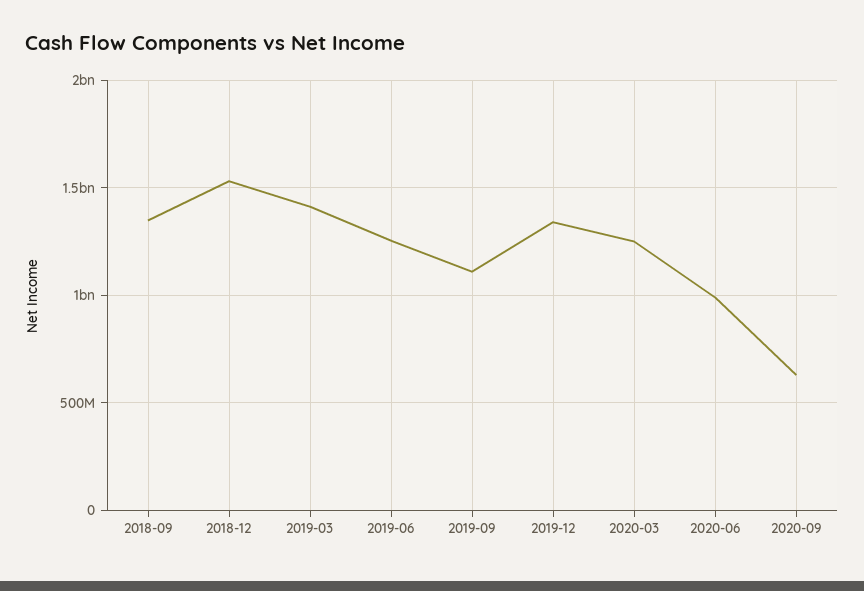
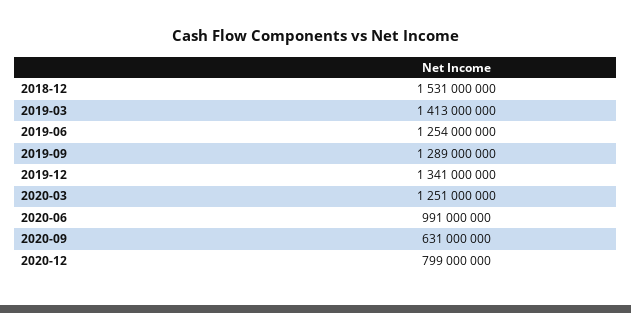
2018-09: 1350000000 -> none
2019-09: 1100000000 -> 1289000000
2020-12: none -> 799000000

